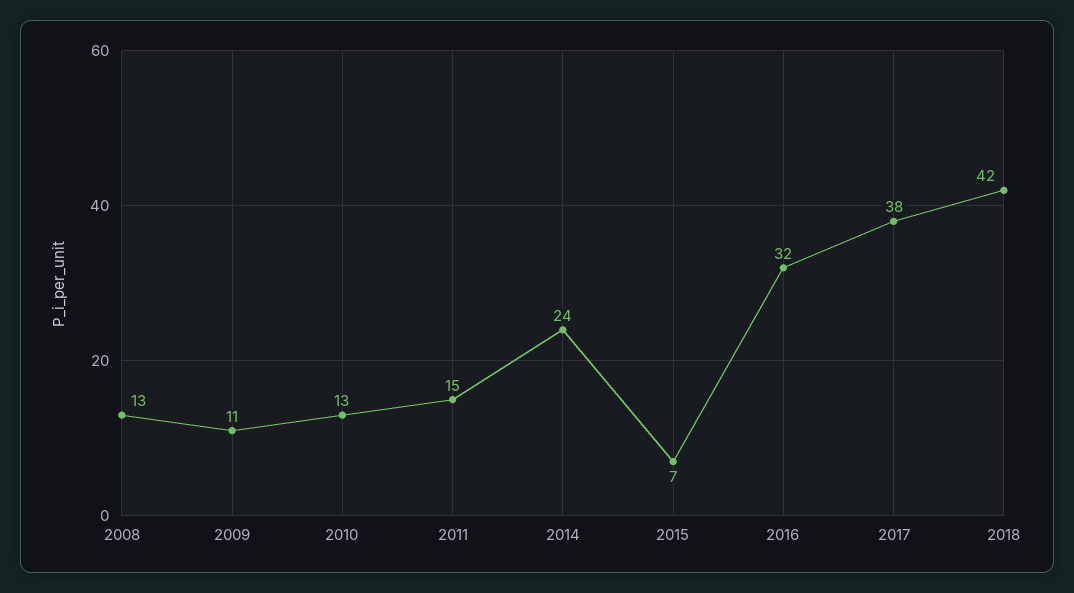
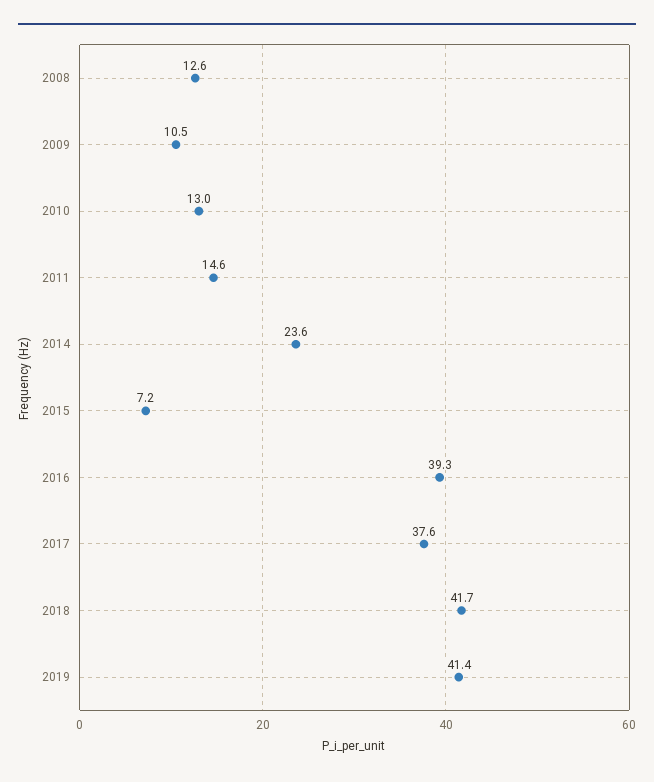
2016: 32 -> 39.3
2019: none -> 41.4

